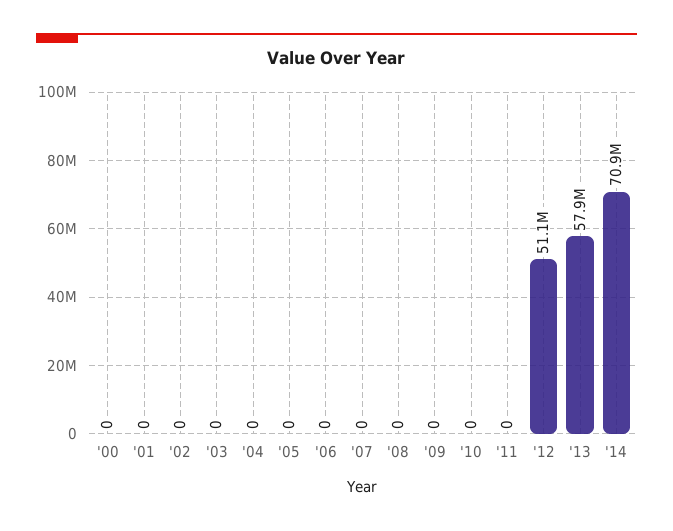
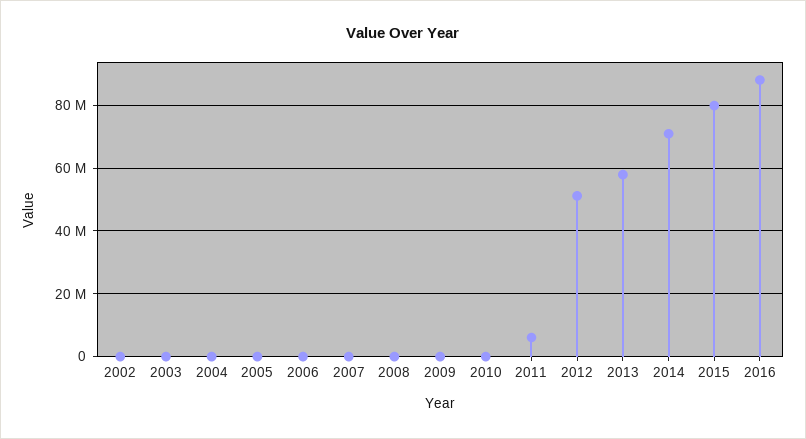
'00: 0 -> none
'01: 0 -> none
'11: 0 -> 6000000
2015: none -> 80000000
2016: none -> 88000000

